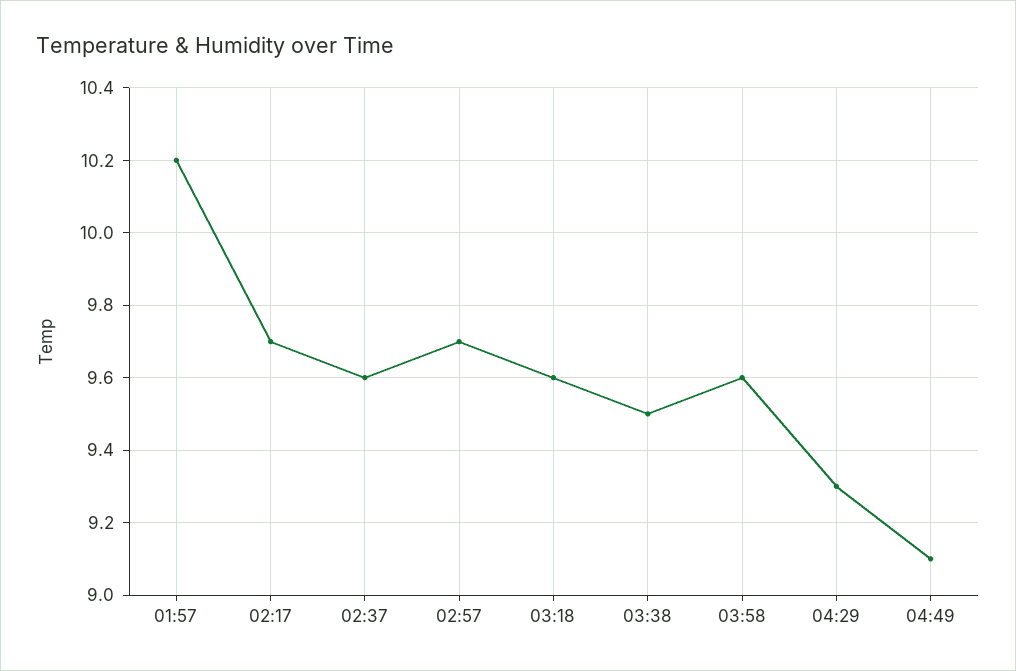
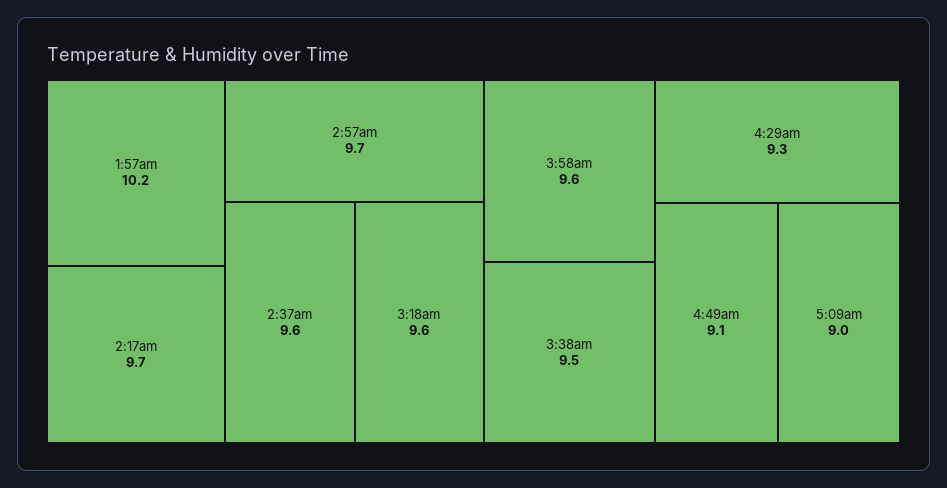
5:09am: none -> 9

